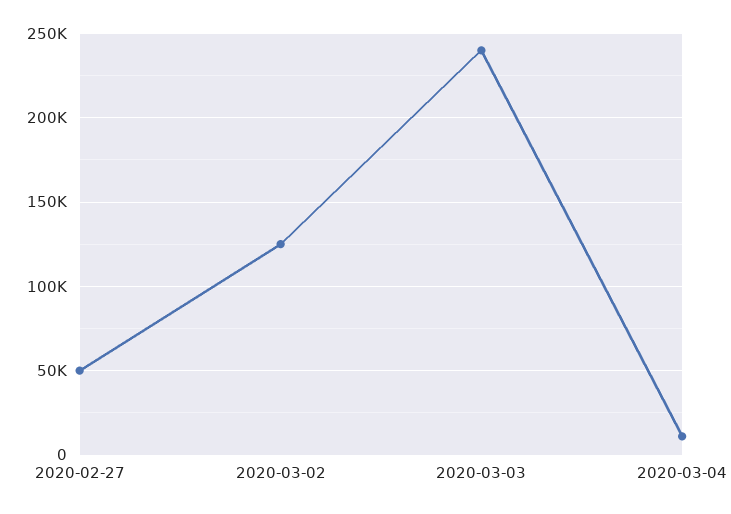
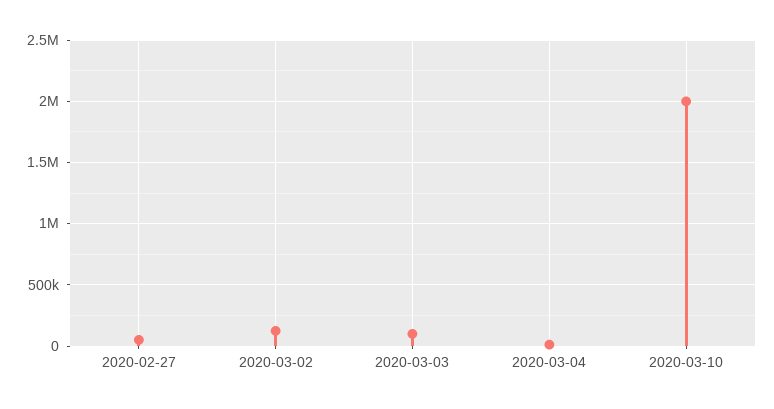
2020-03-03: 240000 -> 100000
2020-03-10: none -> 2000000

